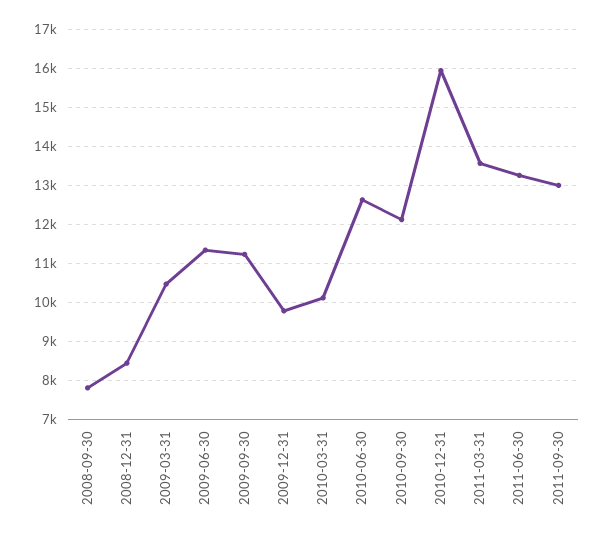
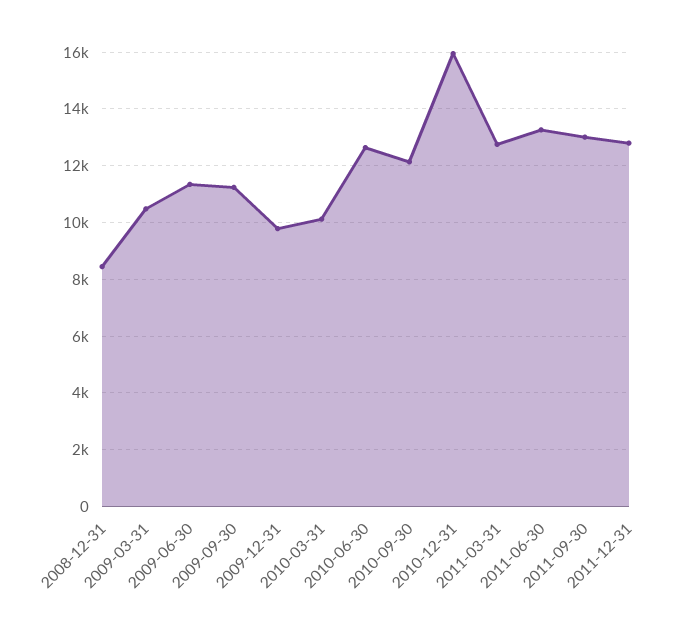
2008-09-30: 7800 -> none
2011-03-31: 13600 -> 12750
2011-12-31: none -> 12750

